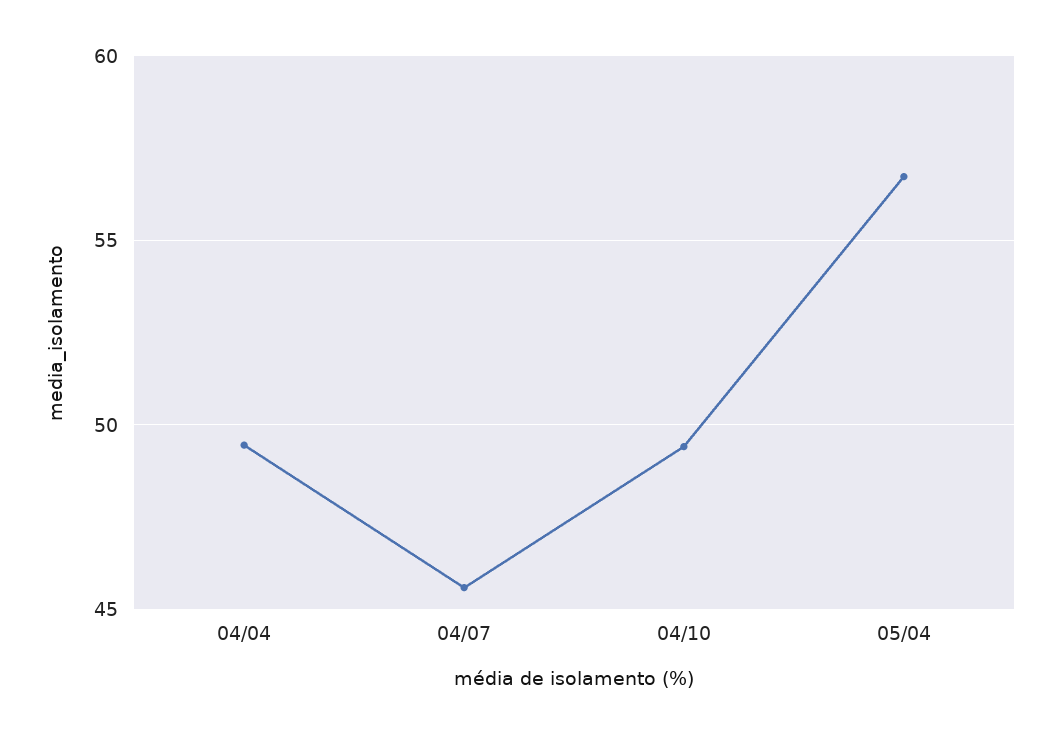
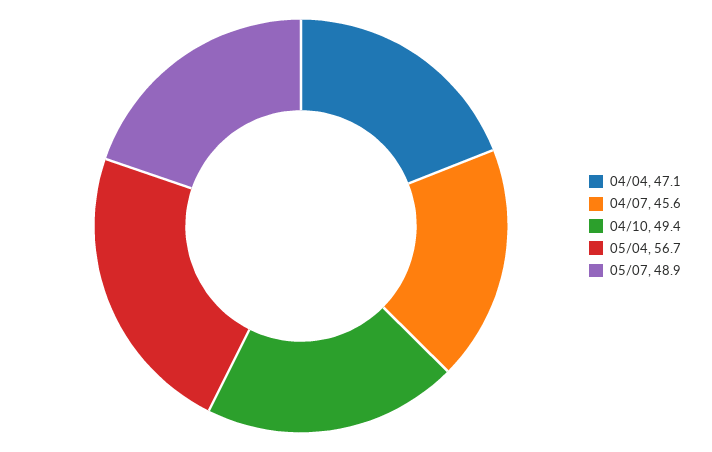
04/04: 49.5 -> 47.1
05/07: none -> 48.9

